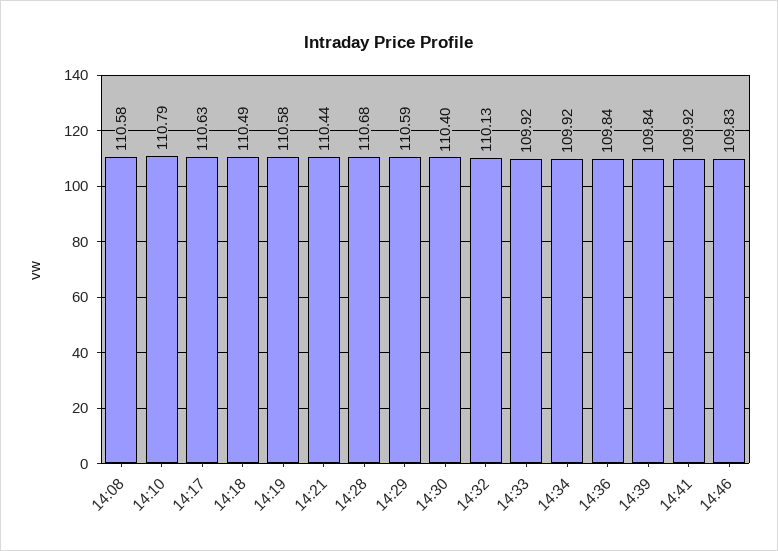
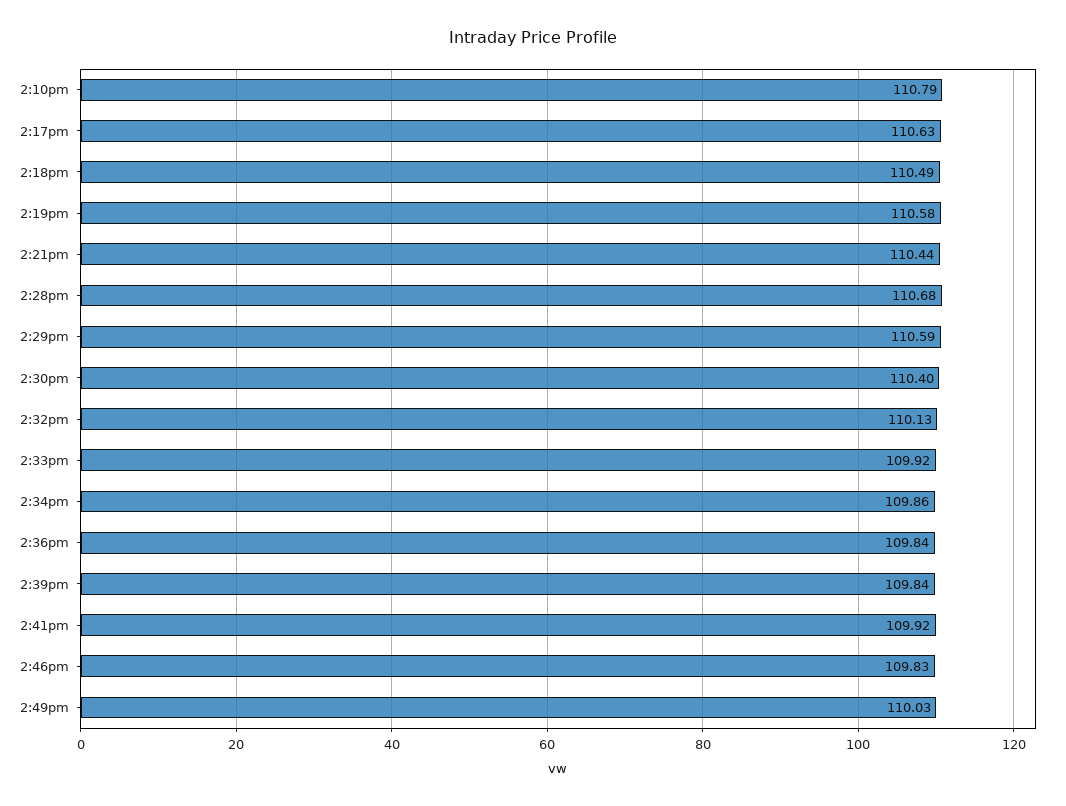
14:08: 110.58 -> none
14:34: 109.92 -> 109.86
2:49pm: none -> 110.03

